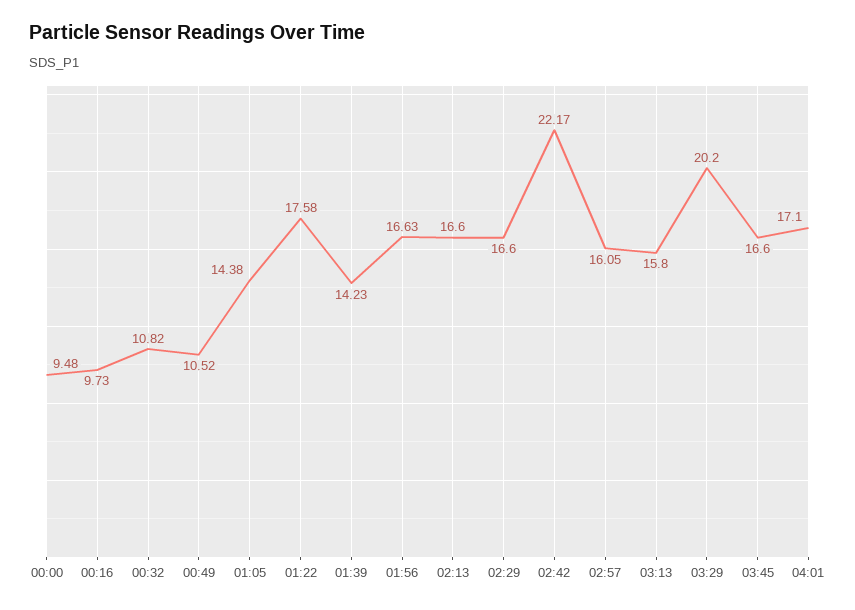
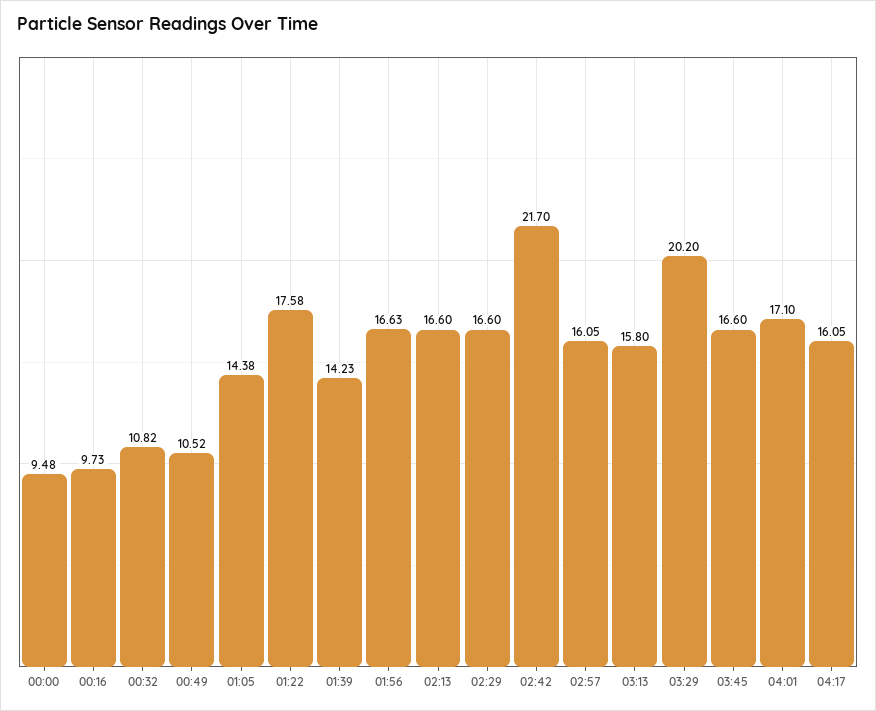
02:42: 22.17 -> 21.7
04:17: none -> 16.05

